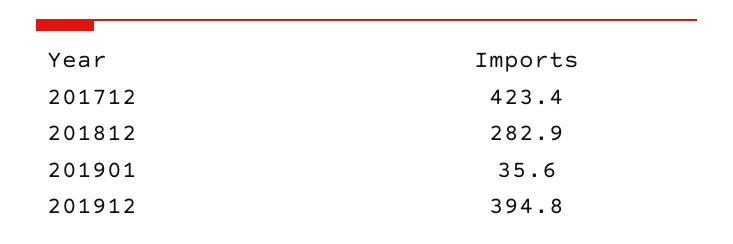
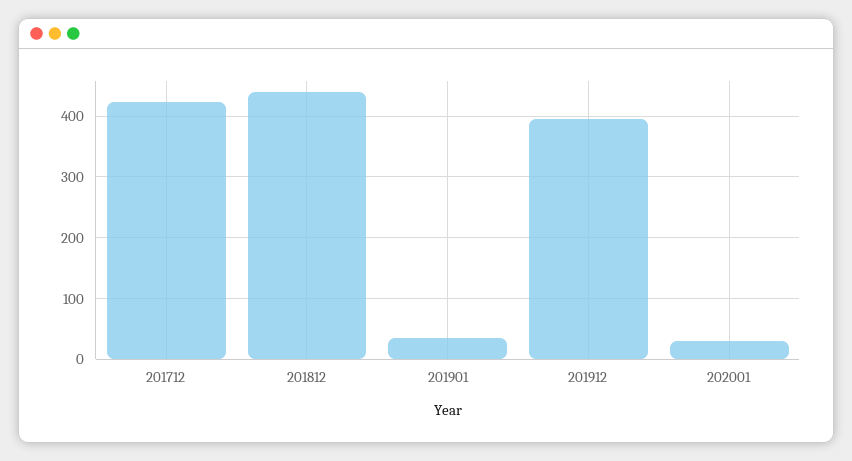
201812: 282.9 -> 440
202001: none -> 30

